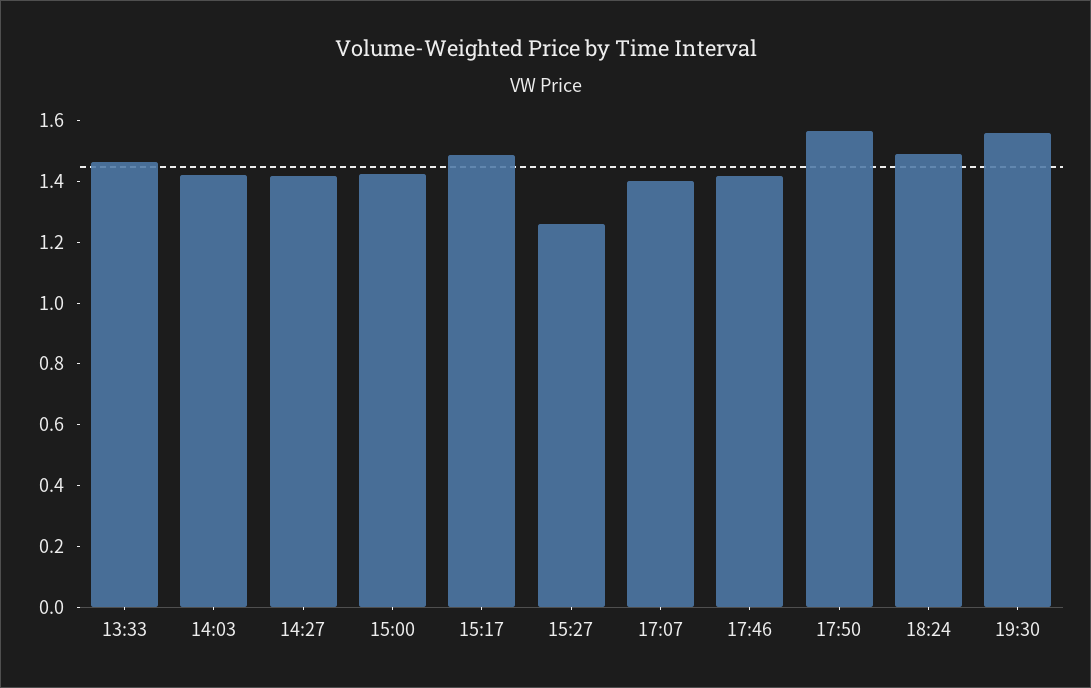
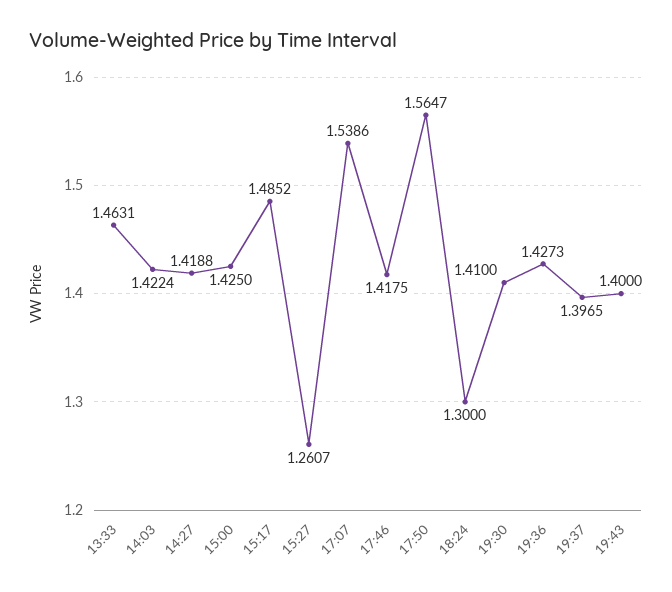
17:07: 1.4 -> 1.5386
18:24: 1.5 -> 1.3
19:30: 1.55 -> 1.41
19:36: none -> 1.4273
19:37: none -> 1.3965
19:43: none -> 1.4

